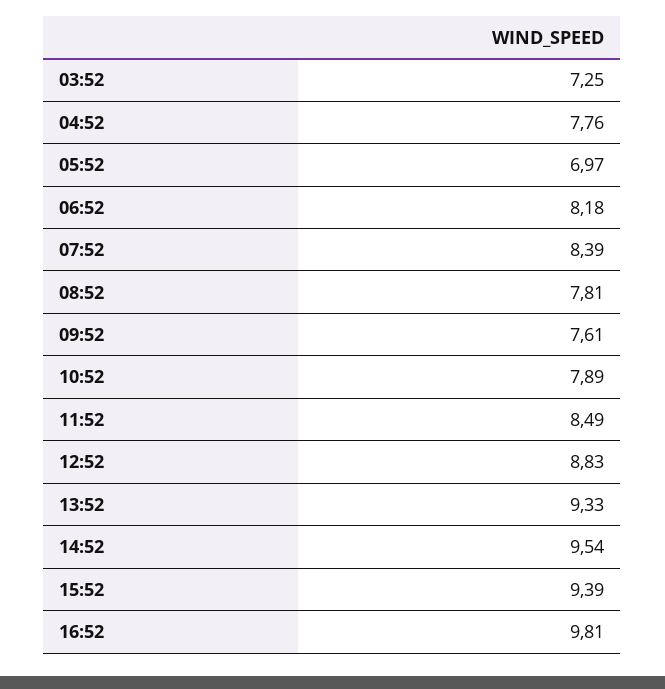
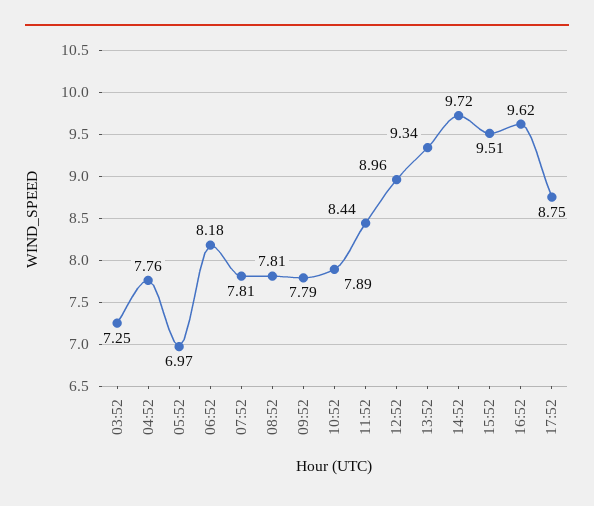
07:52: 8.39 -> 7.81
09:52: 7.61 -> 7.79
11:52: 8.49 -> 8.44
12:52: 8.83 -> 8.96
13:52: 9.33 -> 9.34
14:52: 9.54 -> 9.72
15:52: 9.39 -> 9.51
16:52: 9.81 -> 9.62
17:52: none -> 8.75

